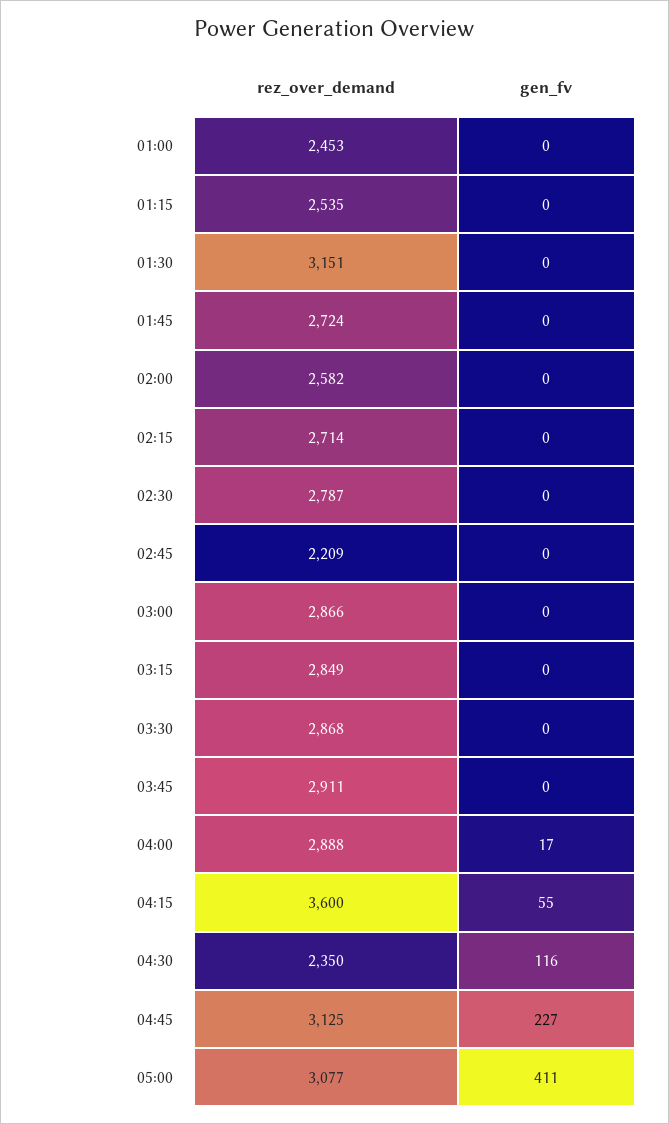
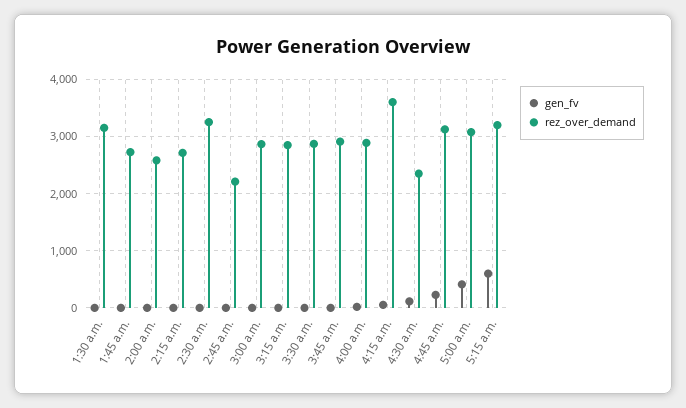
rez_over_demand, 01:00: 2453 -> none
gen_fv, 01:00: 0 -> none
rez_over_demand, 01:15: 2535 -> none
gen_fv, 01:15: 0 -> none
rez_over_demand, 02:30: 2787 -> 3200
gen_fv, 5:15 a.m.: none -> 600
rez_over_demand, 5:15 a.m.: none -> 3200

